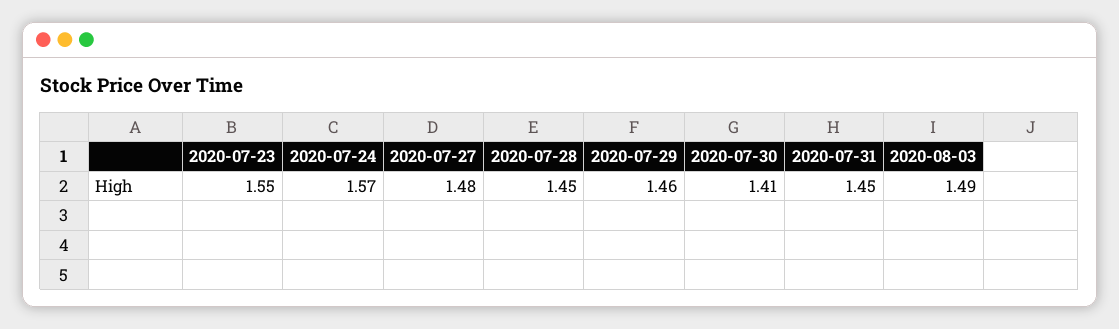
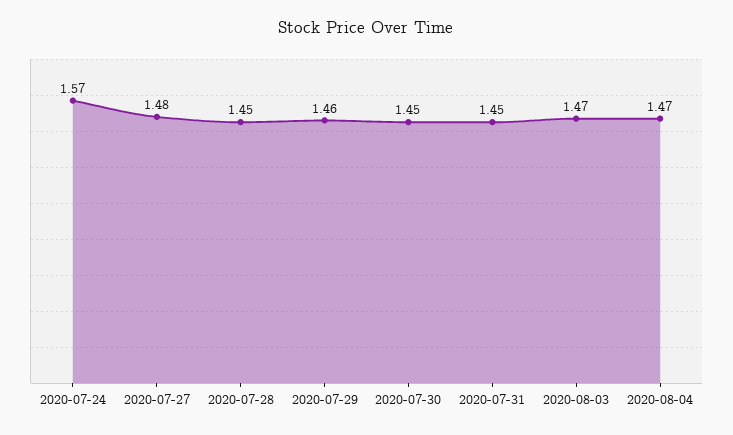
2020-07-23: 1.55 -> none
2020-07-30: 1.41 -> 1.45
2020-08-03: 1.49 -> 1.47
2020-08-04: none -> 1.47

